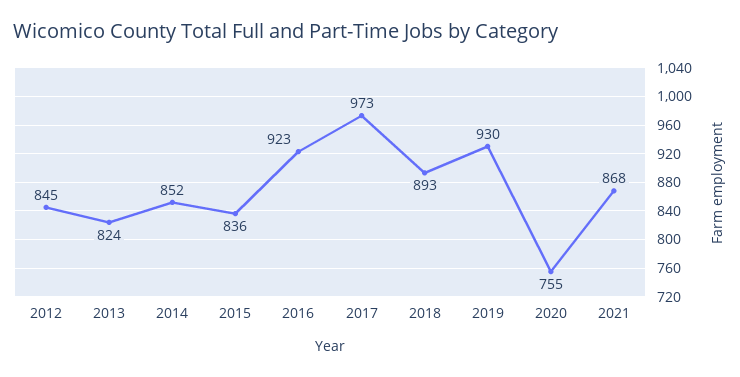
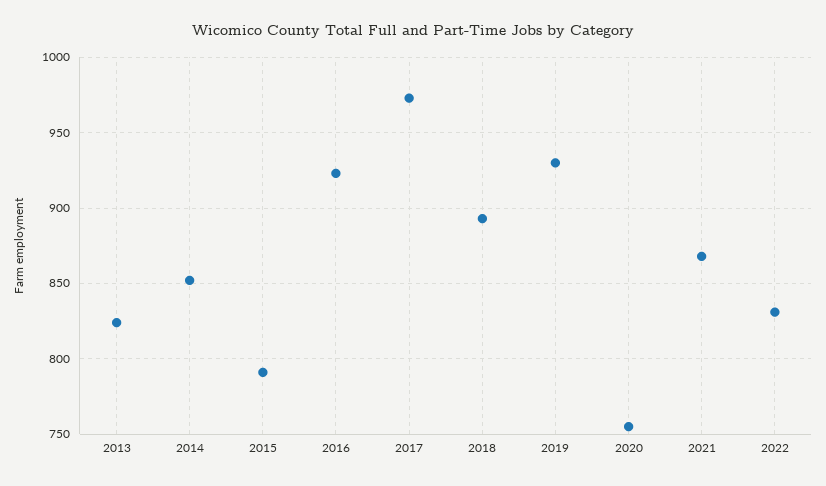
2012: 845 -> none
2015: 836 -> 790
2022: none -> 830

